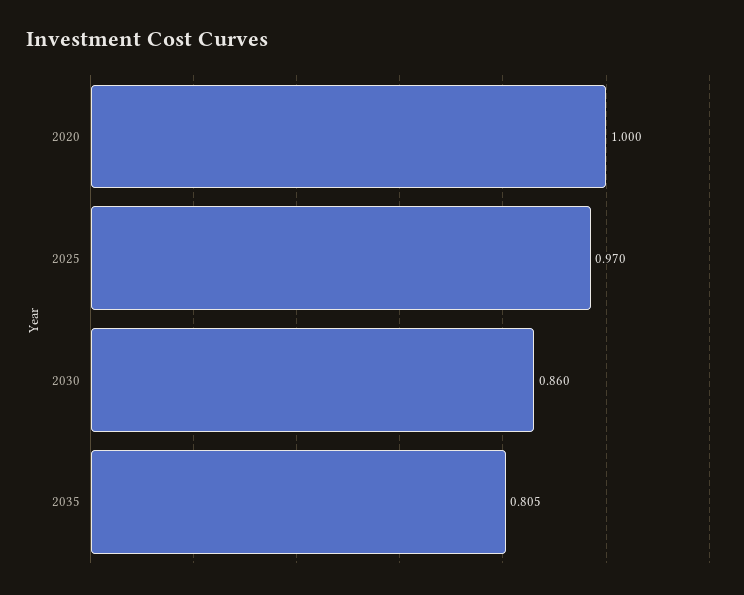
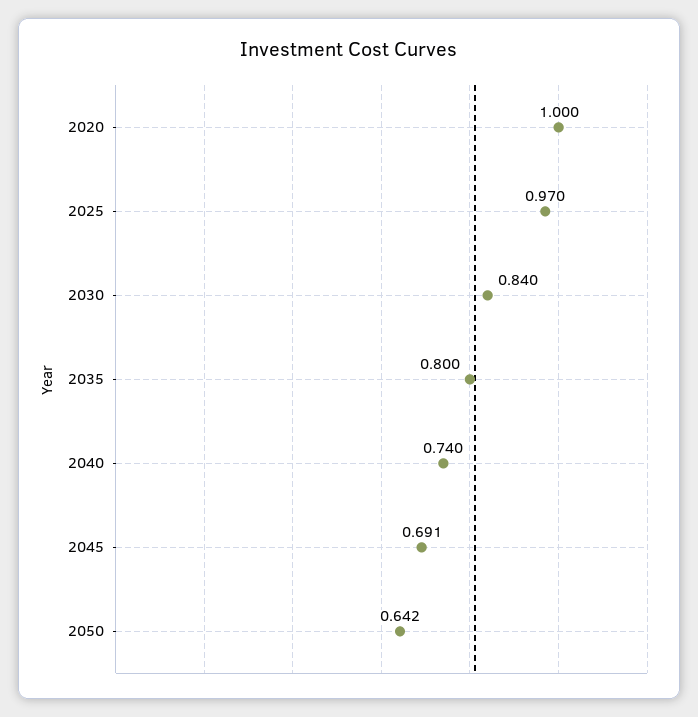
2030: 0.86 -> 0.84
2035: 0.805 -> 0.8
2040: none -> 0.74
2045: none -> 0.691
2050: none -> 0.642

